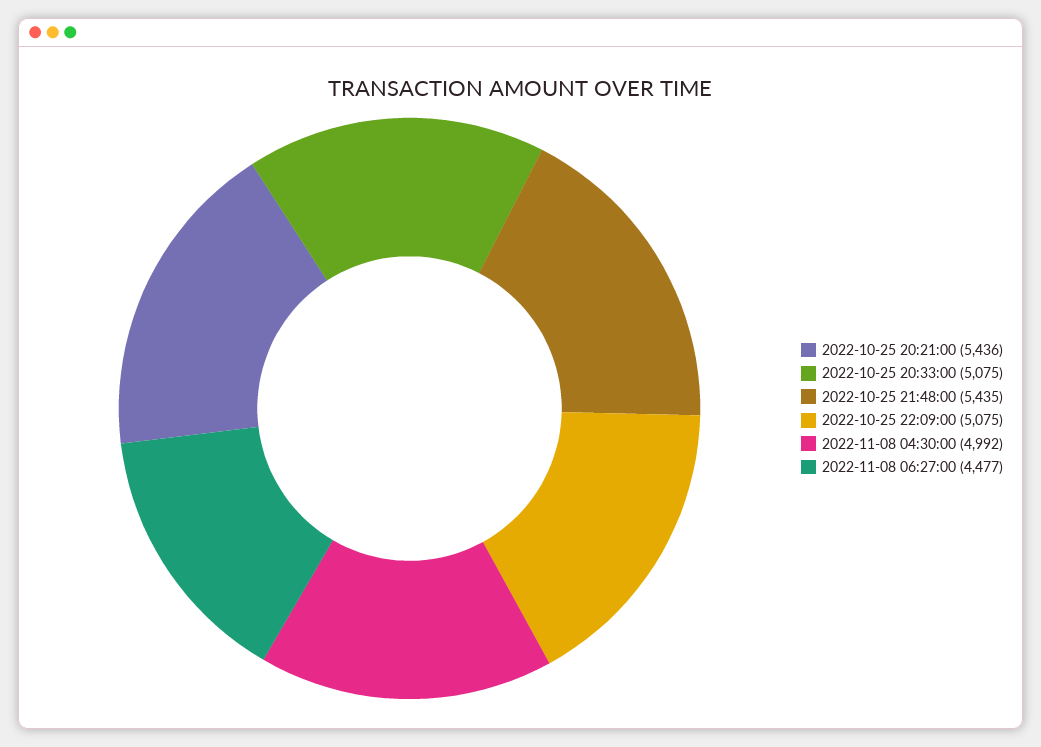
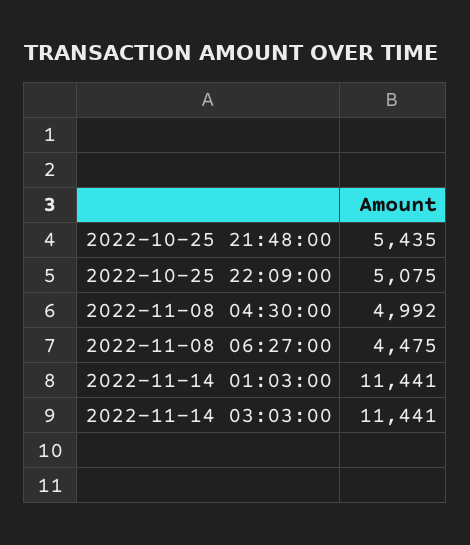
2022-10-25 20:21:00: 5436 -> none
2022-10-25 20:33:00: 5075 -> none
2022-11-08 06:27:00: 4477 -> 4475
2022-11-14 01:03:00: none -> 11441
2022-11-14 03:03:00: none -> 11441

